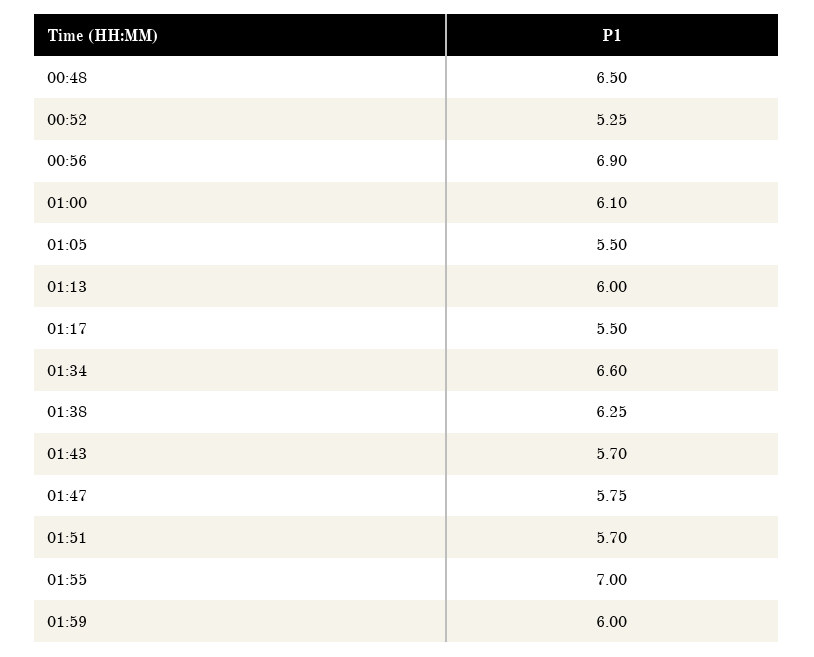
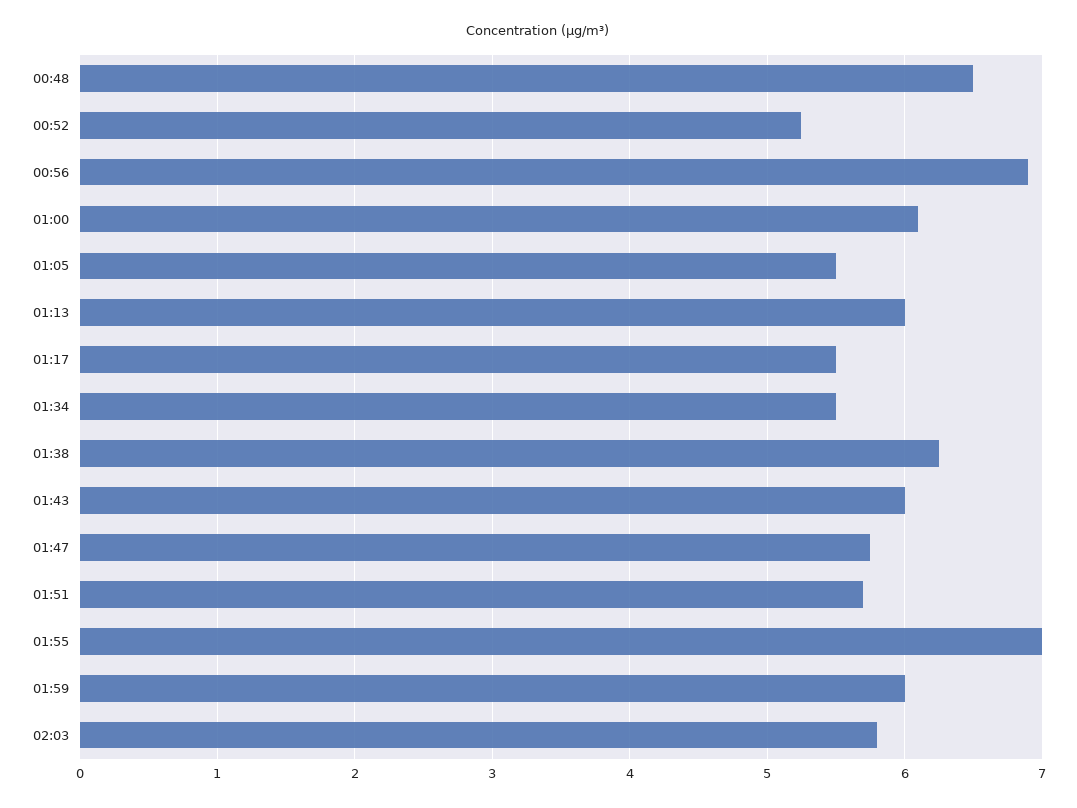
01:34: 6.6 -> 5.5
01:43: 5.7 -> 6
02:03: none -> 5.8

